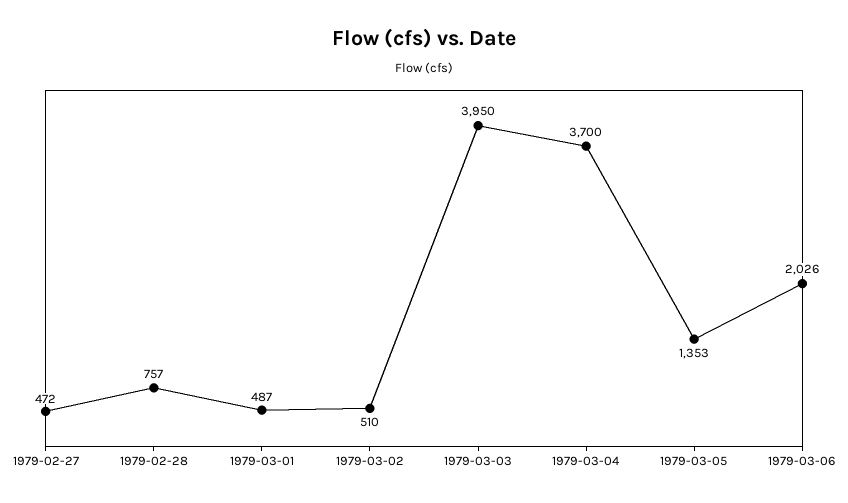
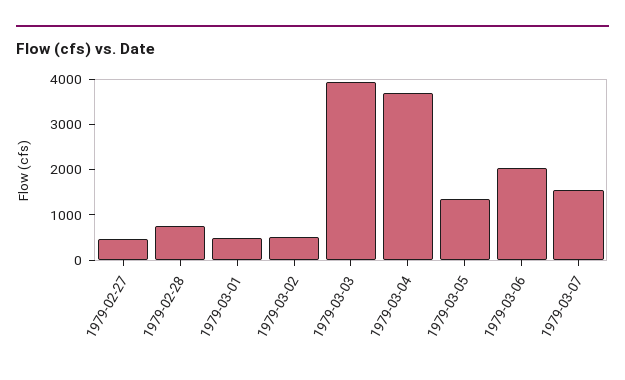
1979-03-07: none -> 1600

